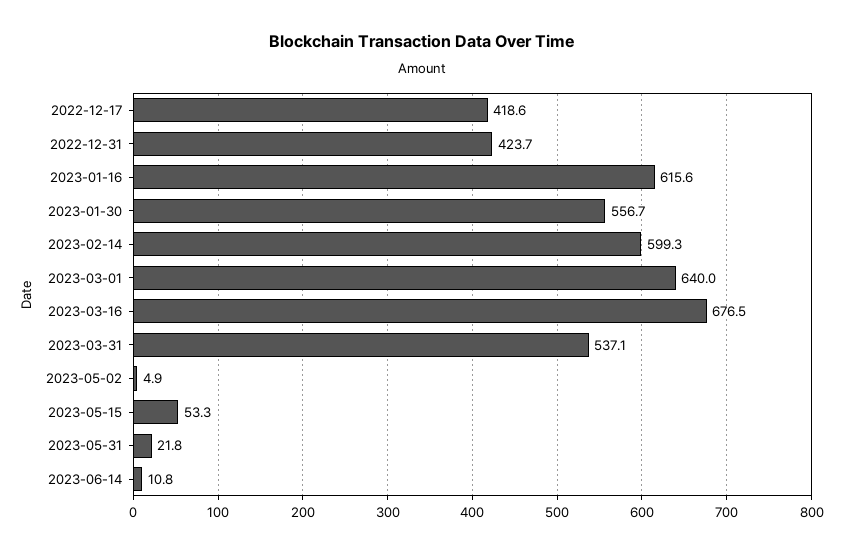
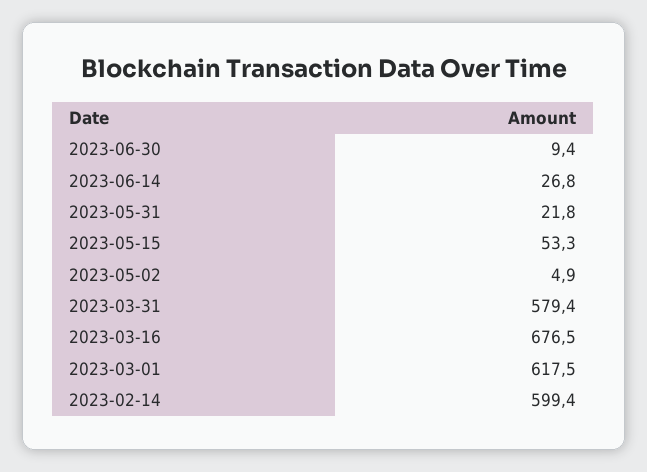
2022-12-17: 418.6 -> none
2022-12-31: 423.7 -> none
2023-01-16: 615.6 -> none
2023-01-30: 556.7 -> none
2023-02-14: 599.3 -> 599.4
2023-03-01: 640 -> 617.5
2023-03-31: 537.1 -> 579.4
2023-06-14: 10.8 -> 26.8
2023-06-30: none -> 9.4

